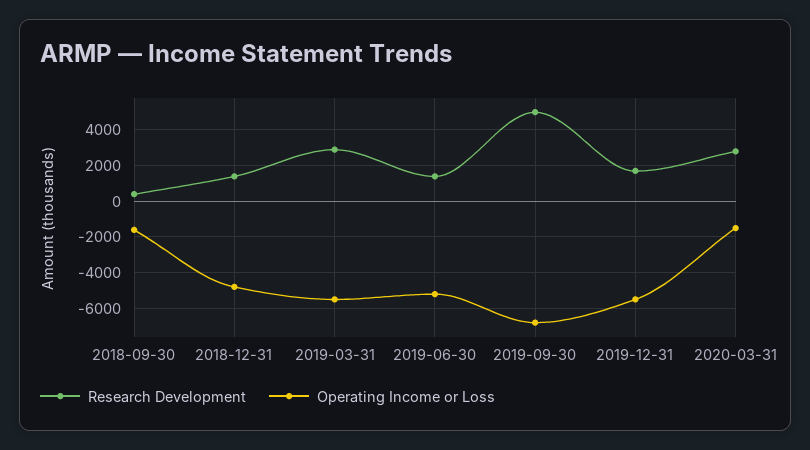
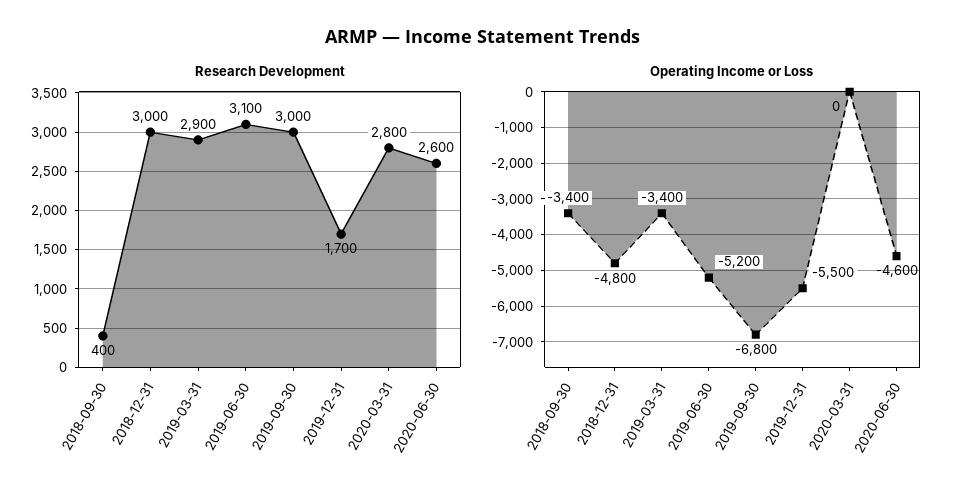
Operating Income or Loss, 2018-09-30: -1500 -> -3400
Research Development, 2018-12-31: 1500 -> 3000
Operating Income or Loss, 2019-03-31: -5500 -> -3400
Research Development, 2019-06-30: 1500 -> 3100
Research Development, 2019-09-30: 5000 -> 3000
Operating Income or Loss, 2020-03-31: -1500 -> 0
Research Development, 2020-06-30: none -> 2600
Operating Income or Loss, 2020-06-30: none -> -4600

